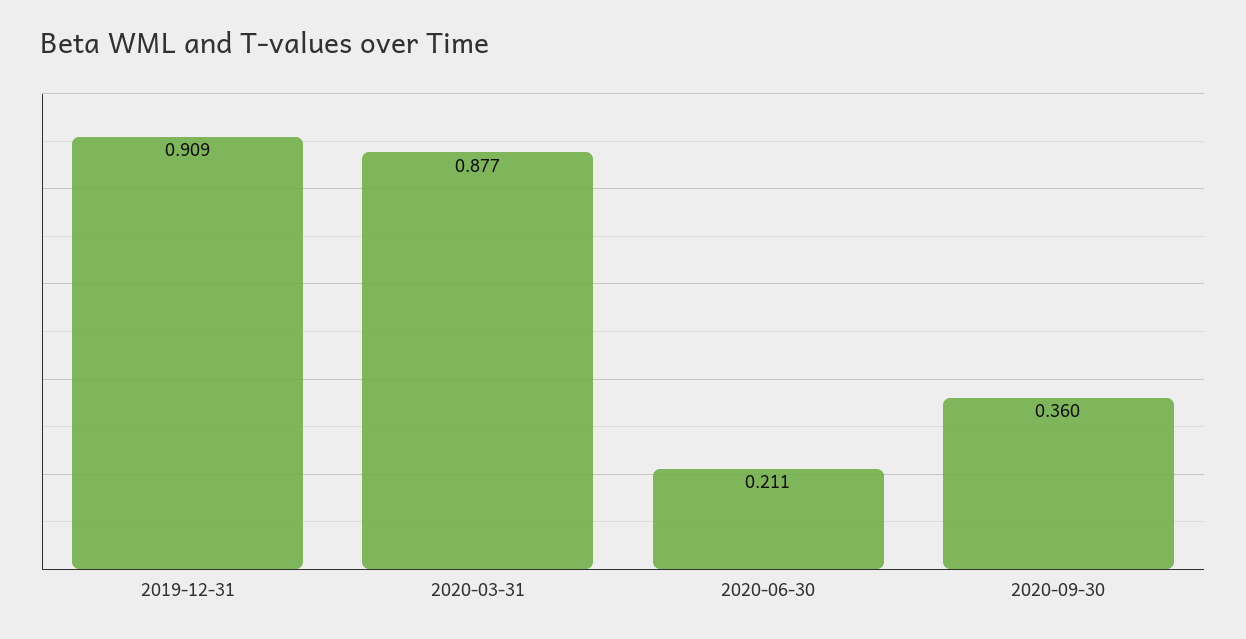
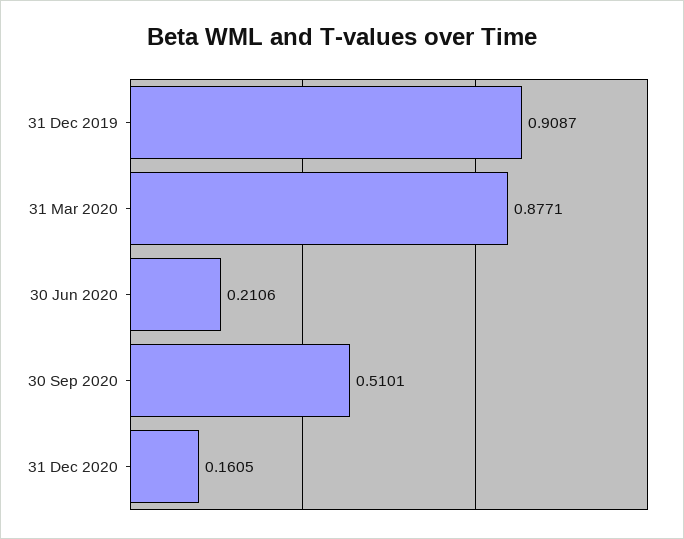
2020-09-30: 0.36 -> 0.5101
31 Dec 2020: none -> 0.1605

